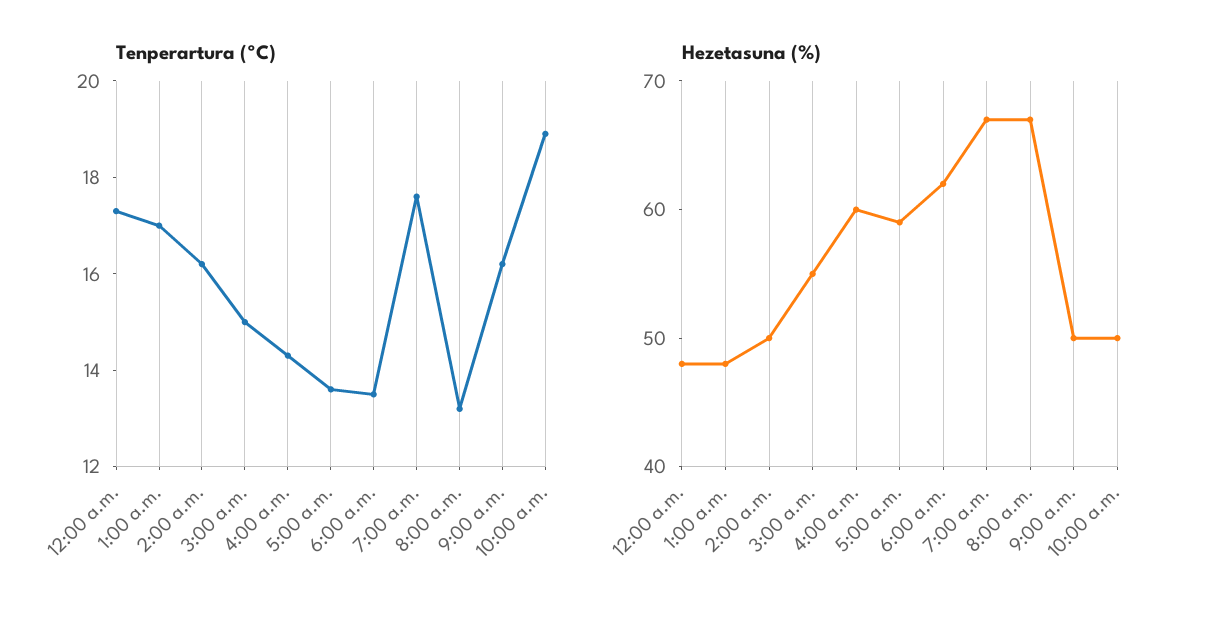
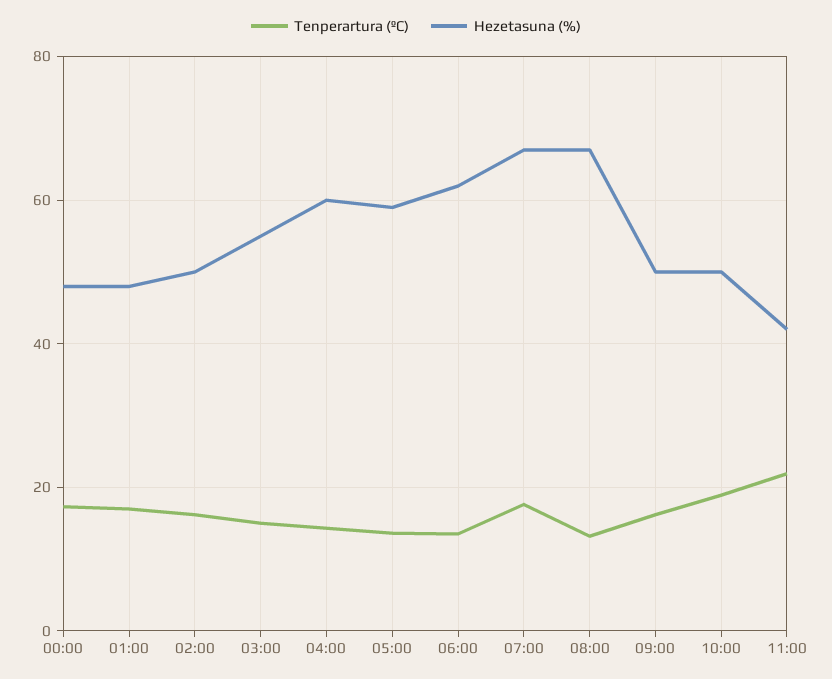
Tenperartura (ºC), 11:00: none -> 22
Hezetasuna (%), 11:00: none -> 42

